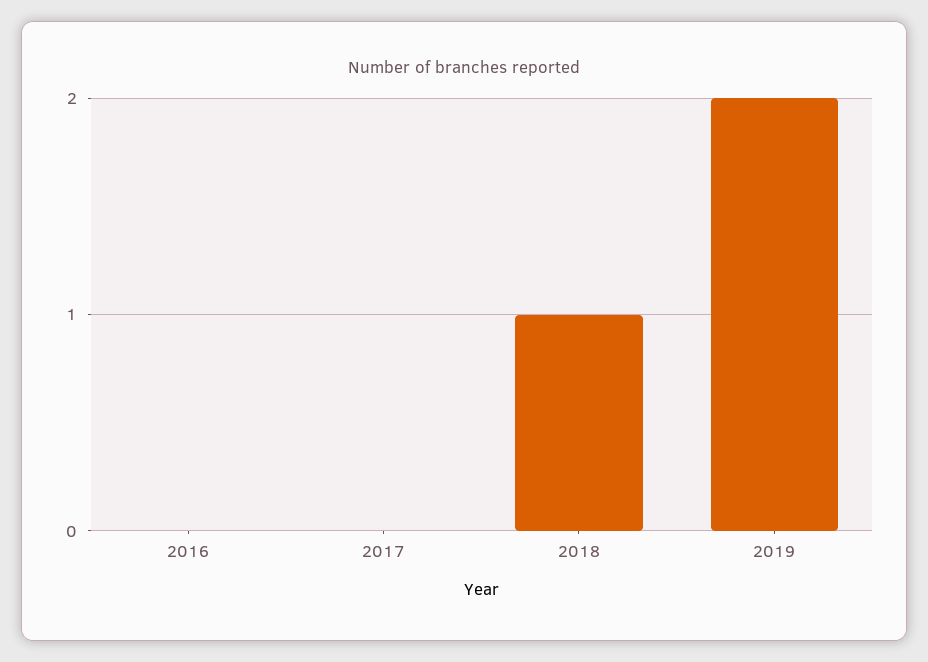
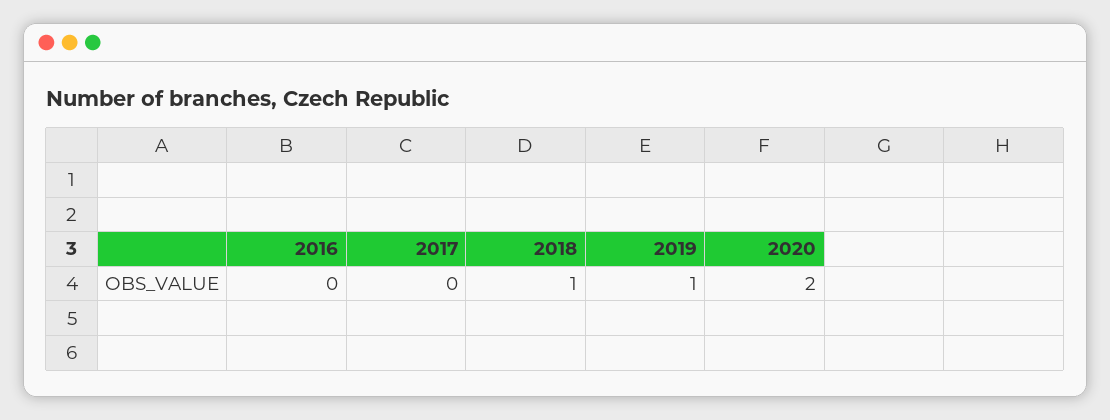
2019: 2 -> 1
2020: none -> 2

